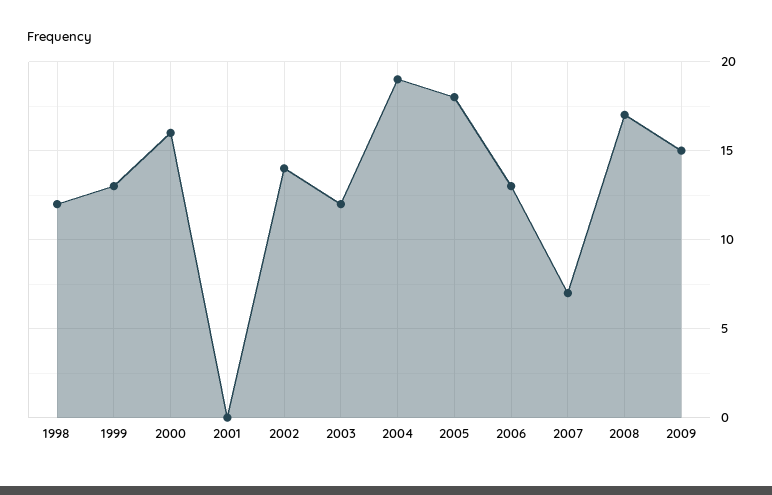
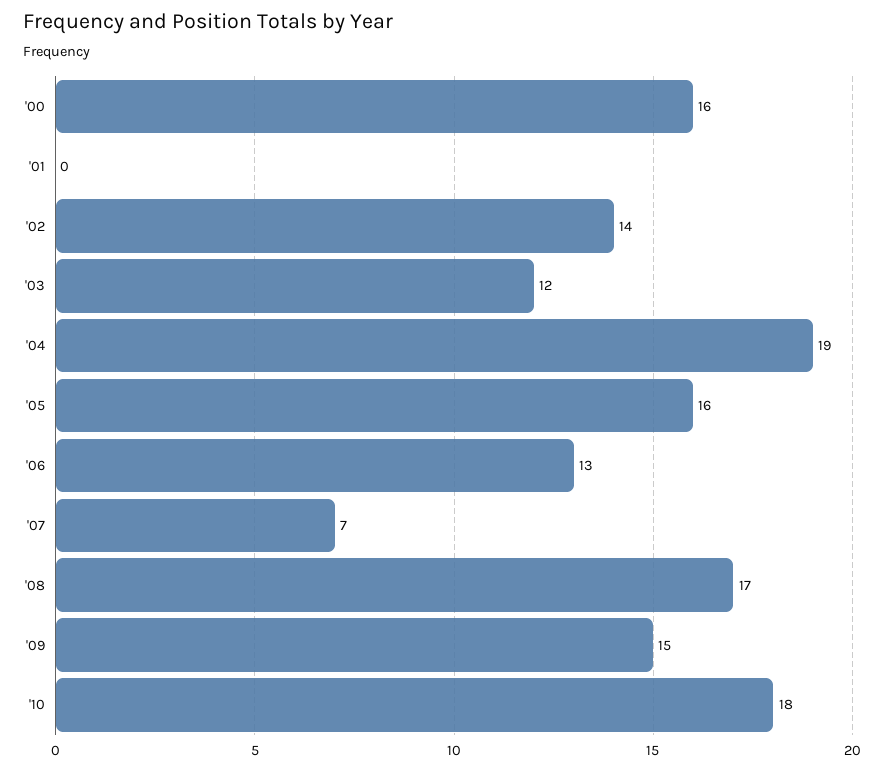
1998: 12 -> none
1999: 13 -> none
2005: 18 -> 16
'10: none -> 18

